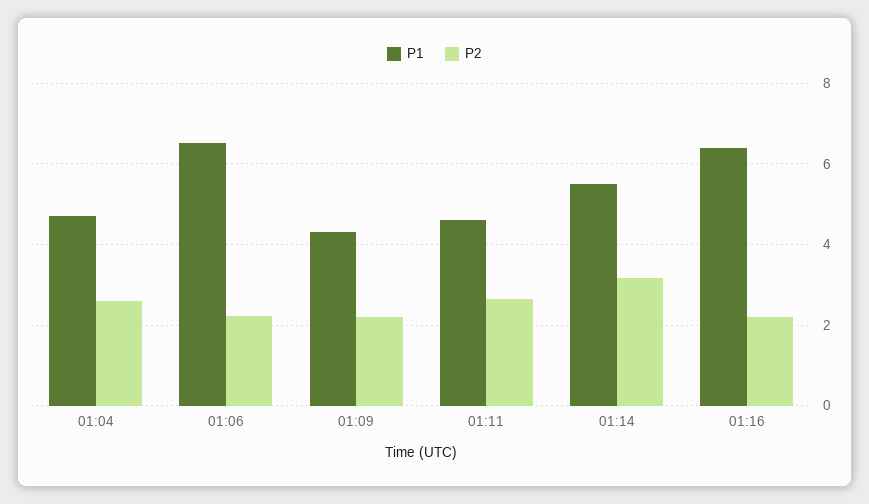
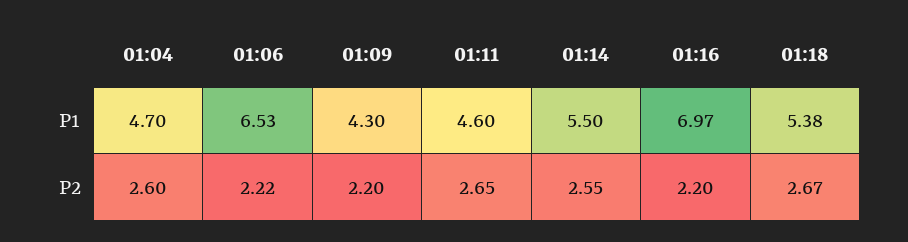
P2, 01:14: 3.2 -> 2.55
P1, 01:16: 6.4 -> 6.97
P1, 01:18: none -> 5.38
P2, 01:18: none -> 2.67

